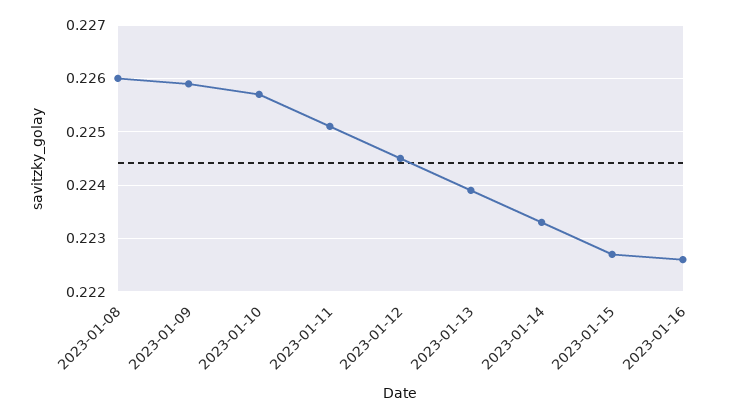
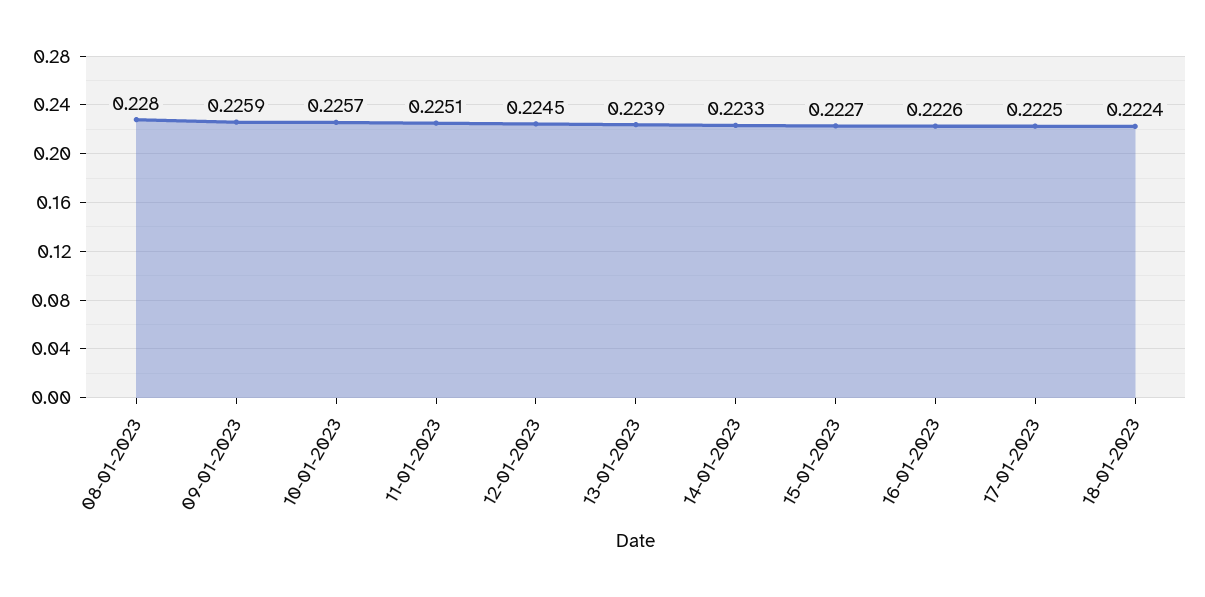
2023-01-08: 0.226 -> 0.228
17-01-2023: none -> 0.2225
18-01-2023: none -> 0.2224

